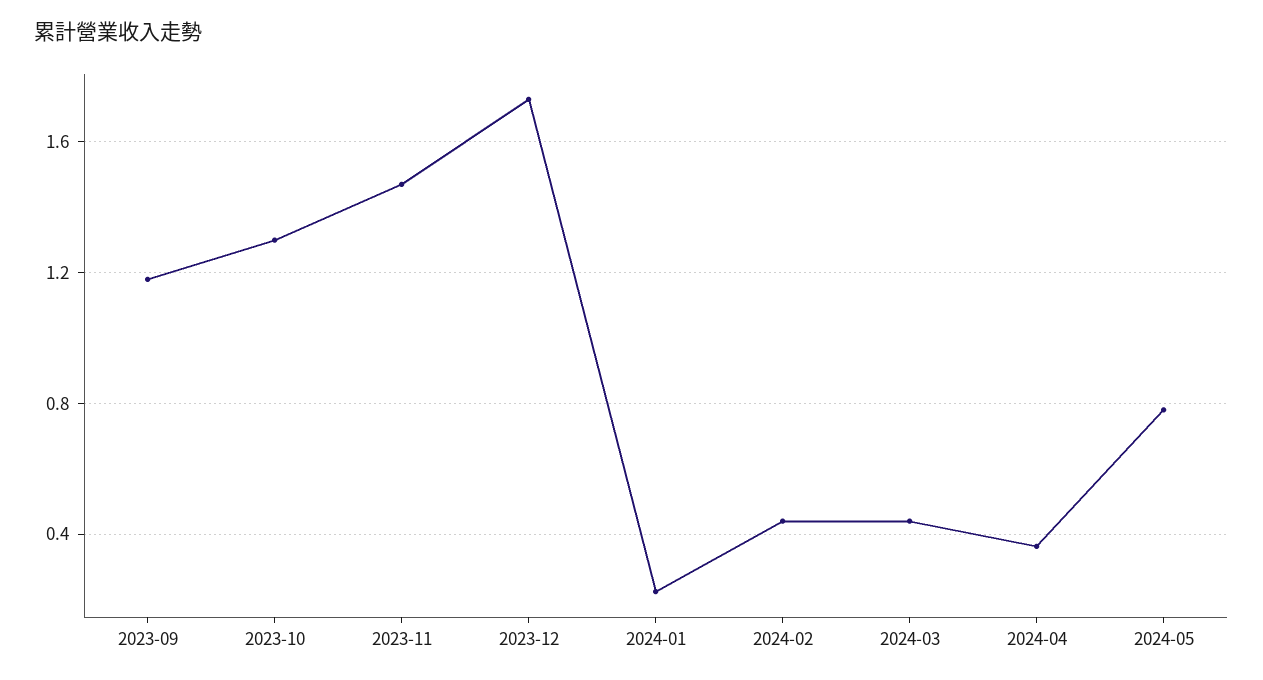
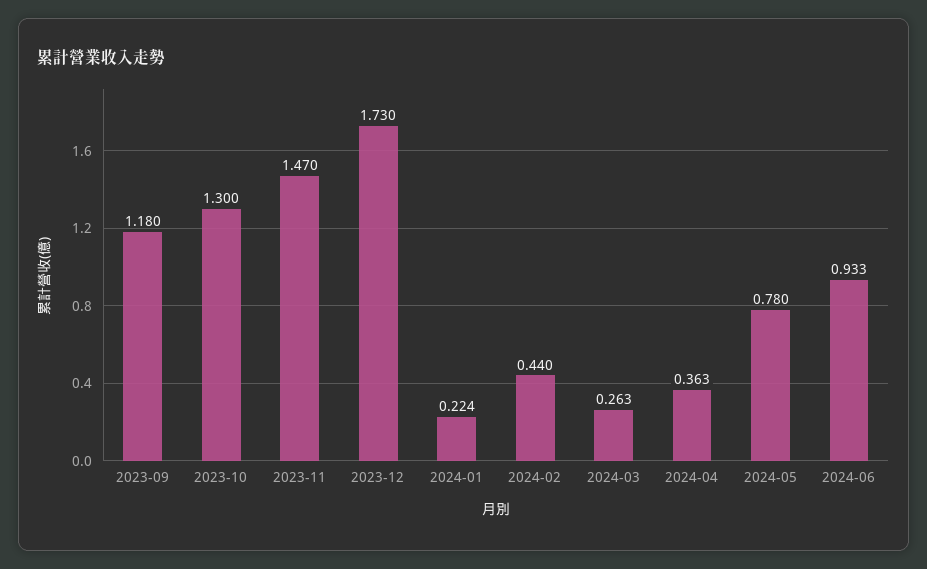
2024-03: 0.45 -> 0.263
2024-06: none -> 0.933

